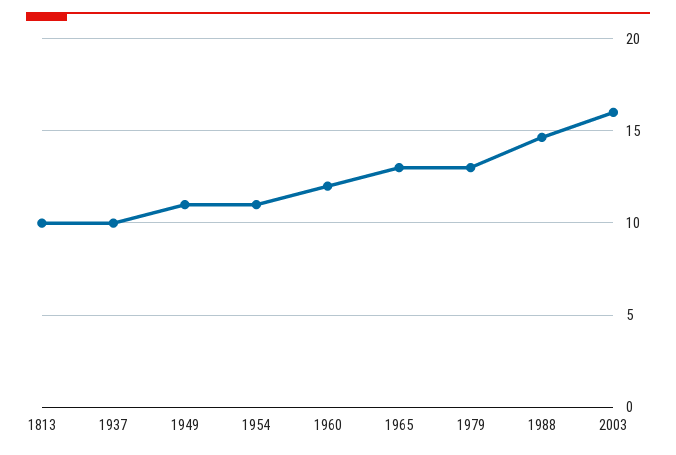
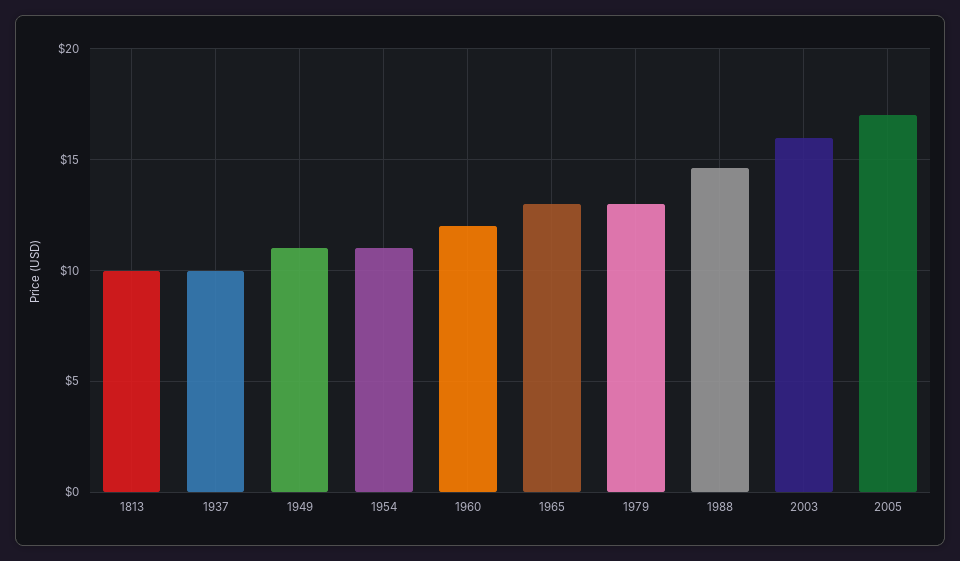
2005: none -> 17

